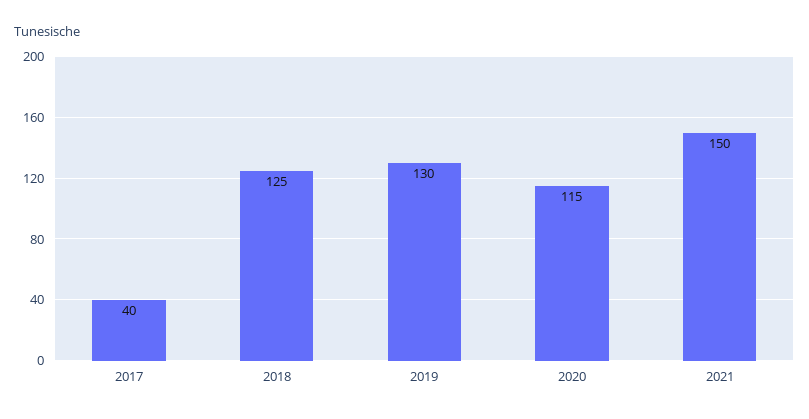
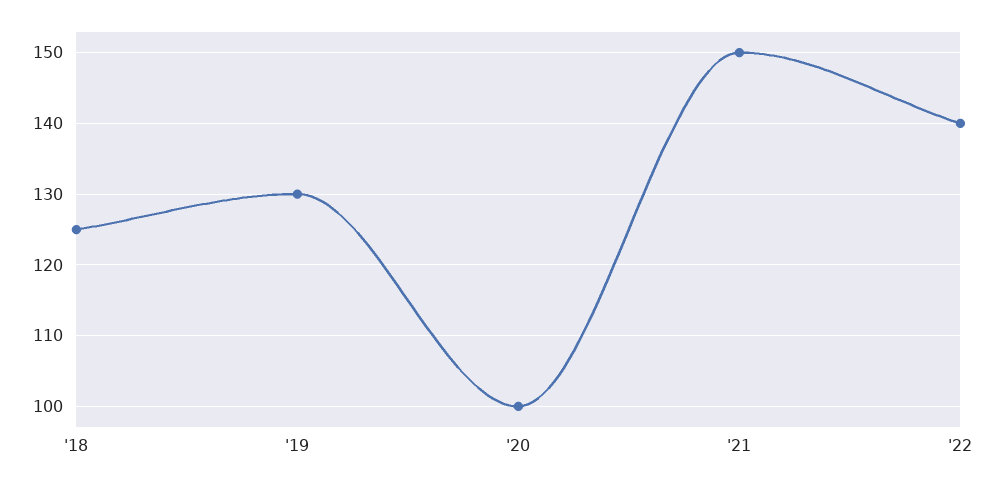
2017: 40 -> none
2020: 115 -> 100
'22: none -> 140

